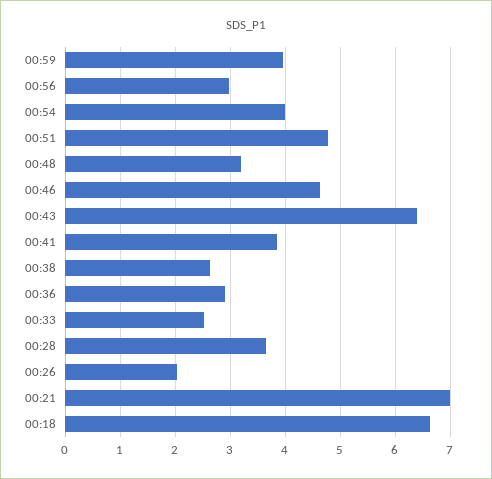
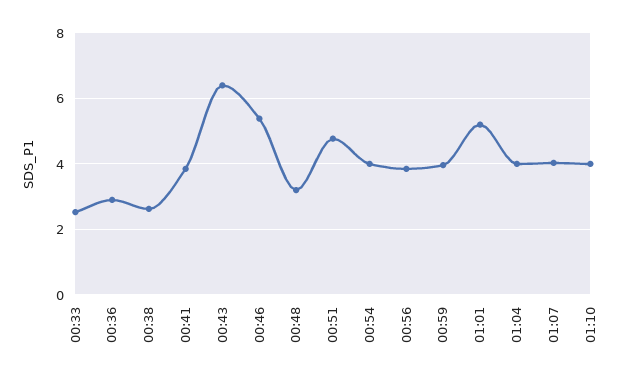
00:56: 3 -> 3.8
00:46: 4.6 -> 5.4
00:28: 3.6 -> none
00:26: 2 -> none
00:21: 7 -> none
00:18: 6.6 -> none
01:01: none -> 5.2
01:04: none -> 4
01:07: none -> 4
01:10: none -> 4

